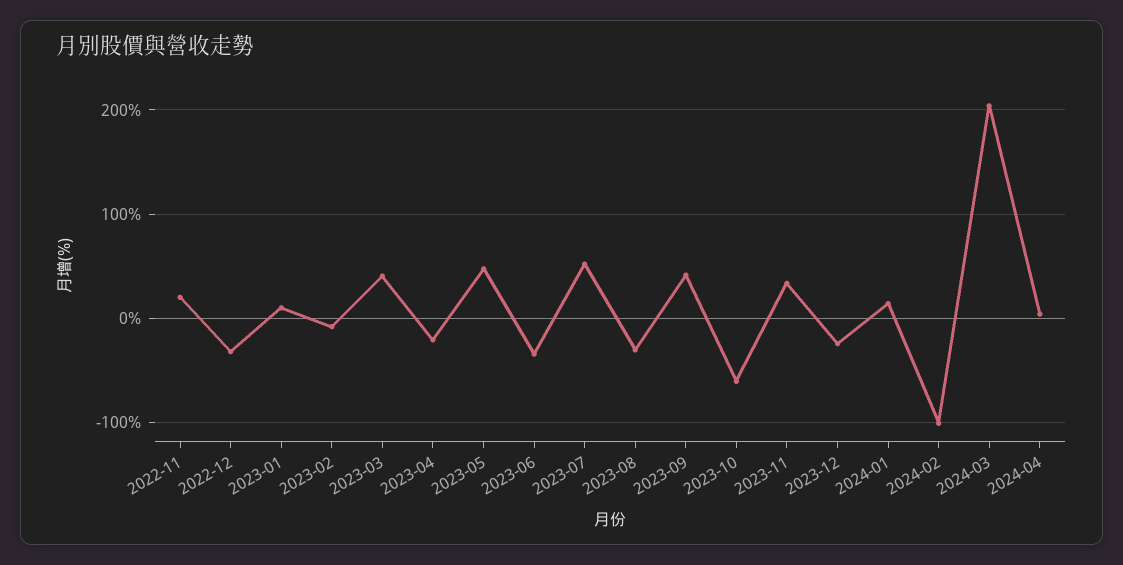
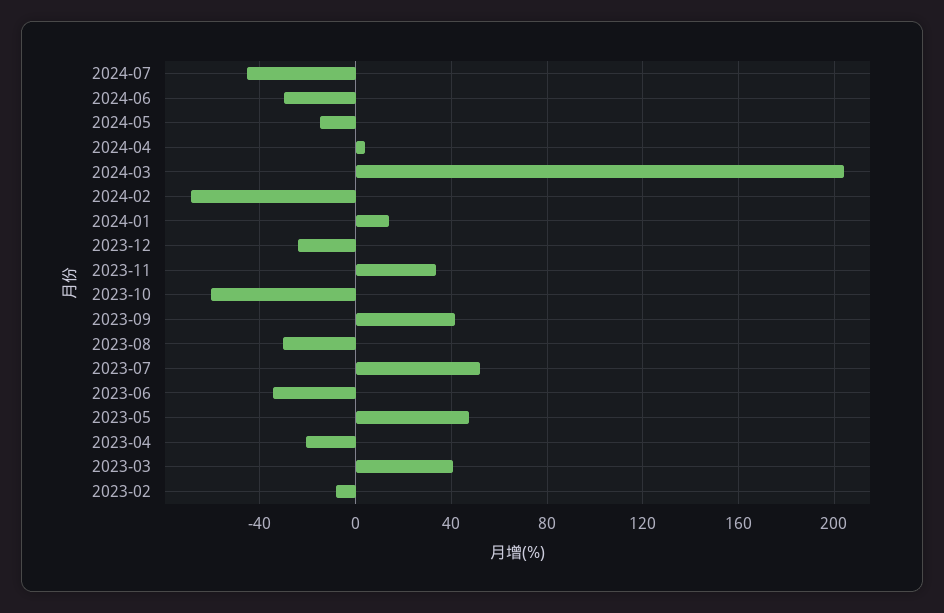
2022-11: 20 -> none
2022-12: -30 -> none
2023-01: 10 -> none
2024-02: -100 -> -70
2024-07: none -> -45
2024-06: none -> -30
2024-05: none -> -15

